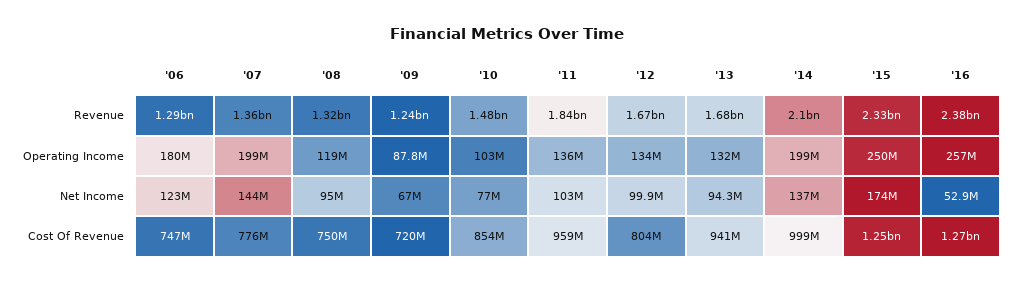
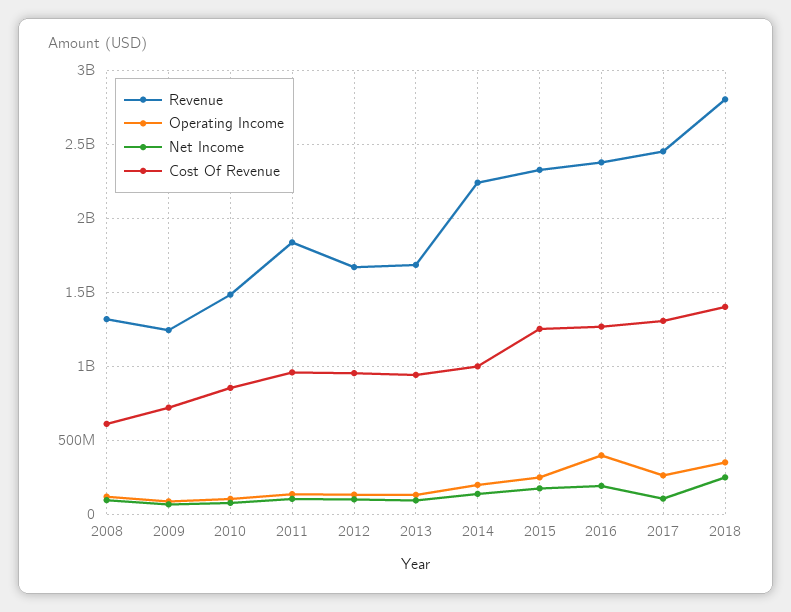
Revenue, '06: 1290000000 -> none
Revenue, '07: 1360000000 -> none
Revenue, '14: 2100000000 -> 2250000000
Operating Income, '06: 180000000 -> none
Operating Income, '07: 199000000 -> none
Operating Income, '16: 257000000 -> 400000000
Net Income, '06: 123000000 -> none
Net Income, '07: 144000000 -> none
Net Income, '16: 52900000 -> 200000000
Cost Of Revenue, '06: 747000000 -> none
Cost Of Revenue, '07: 776000000 -> none
Cost Of Revenue, '08: 750000000 -> 600000000
Cost Of Revenue, '12: 804000000 -> 950000000
Revenue, 2017: none -> 2450000000
Operating Income, 2017: none -> 250000000
Net Income, 2017: none -> 100000000
Cost Of Revenue, 2017: none -> 1300000000
Revenue, 2018: none -> 2800000000
Operating Income, 2018: none -> 350000000
Net Income, 2018: none -> 250000000
Cost Of Revenue, 2018: none -> 1400000000

